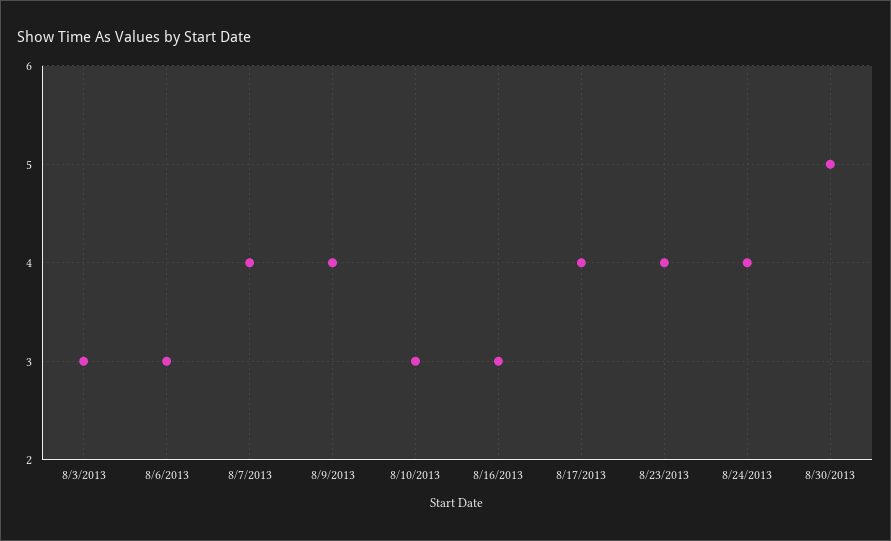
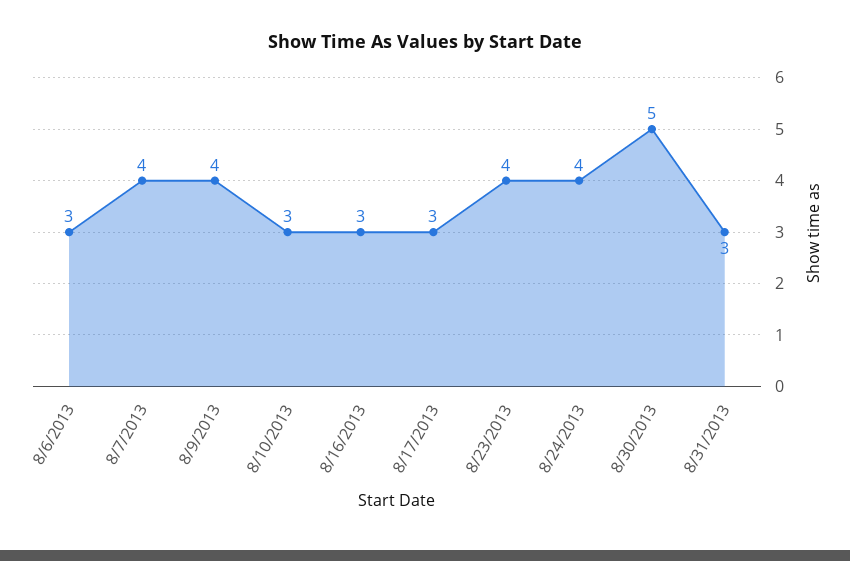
8/3/2013: 3 -> none
8/17/2013: 4 -> 3
8/31/2013: none -> 3

